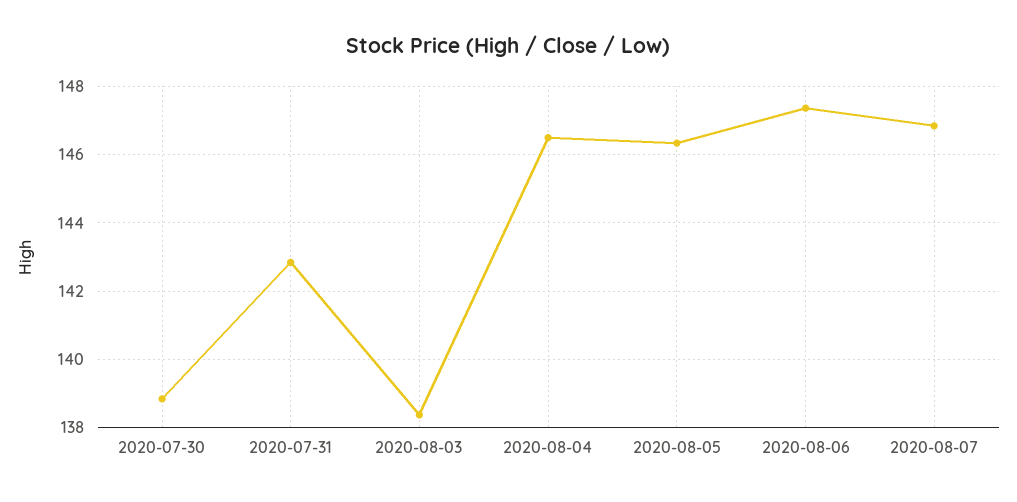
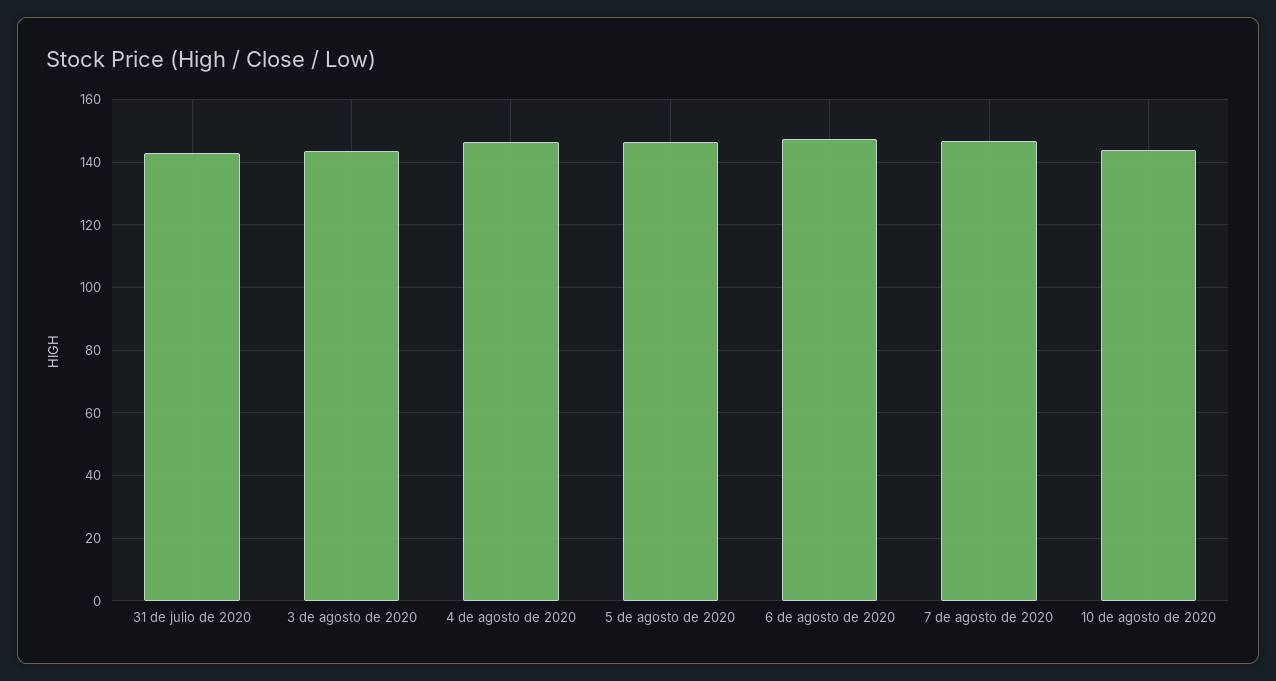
2020-07-30: 138.8 -> none
2020-08-03: 138.4 -> 144
10 de agosto de 2020: none -> 144

